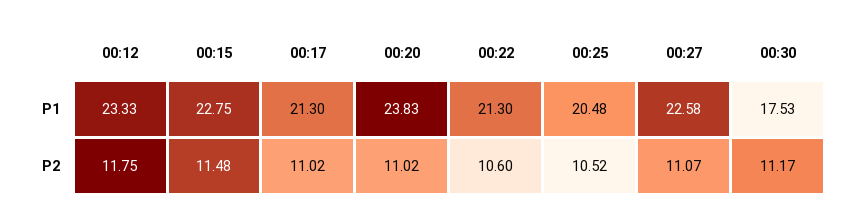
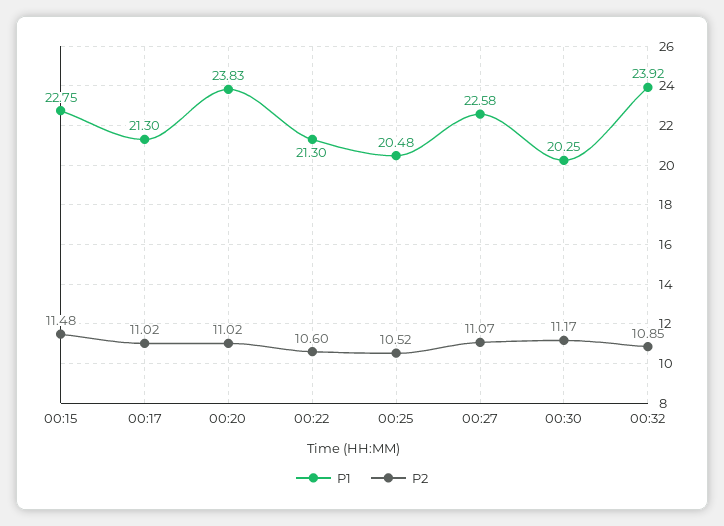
P1, 00:12: 23.33 -> none
P1, 00:30: 17.53 -> 20.25
P2, 00:12: 11.75 -> none
P1, 00:32: none -> 23.92
P2, 00:32: none -> 10.85

